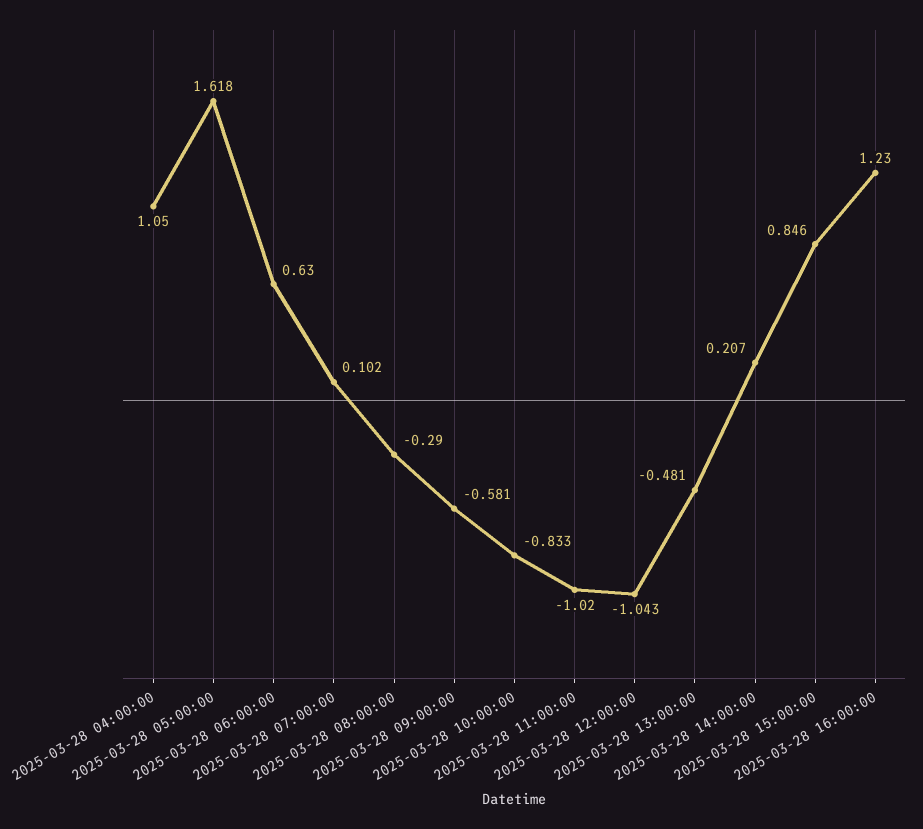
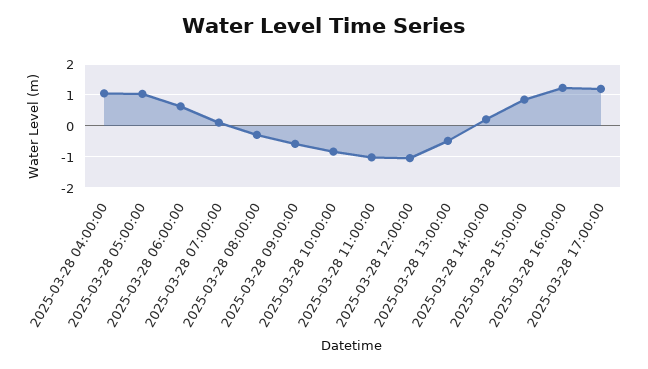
2025-03-28 05:00:00: 1.618 -> 1
2025-03-28 17:00:00: none -> 1.2

